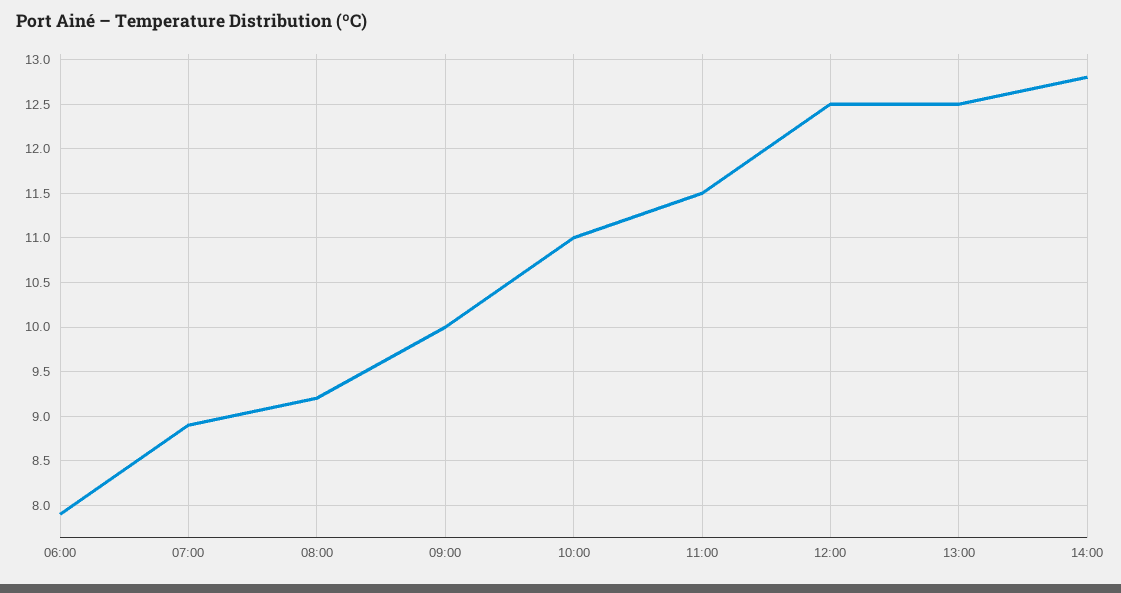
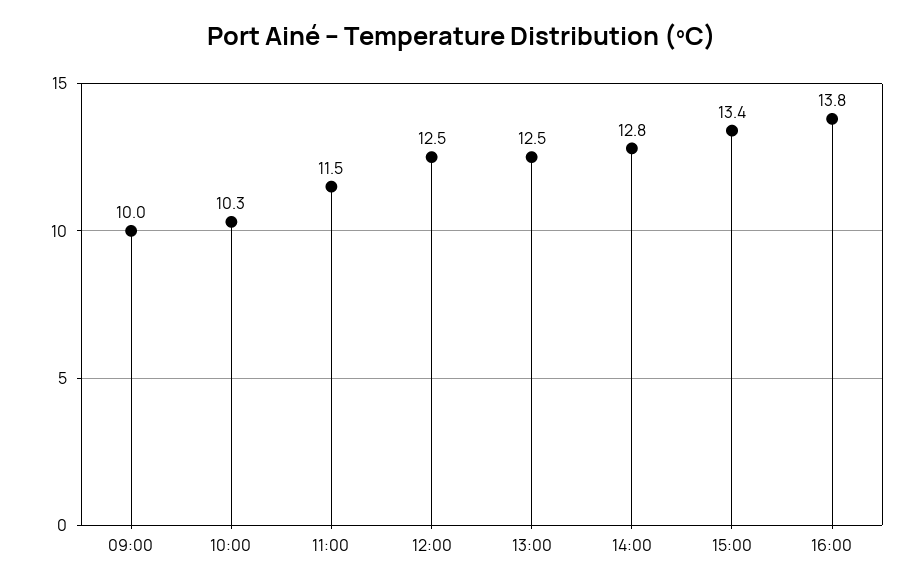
06:00: 7.9 -> none
07:00: 8.9 -> none
08:00: 9.2 -> none
10:00: 11 -> 10.3
15:00: none -> 13.4
16:00: none -> 13.8

